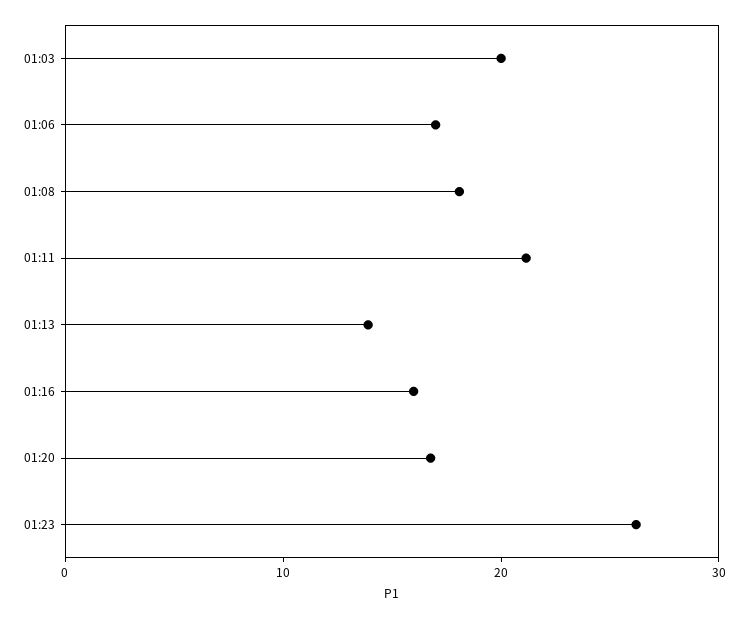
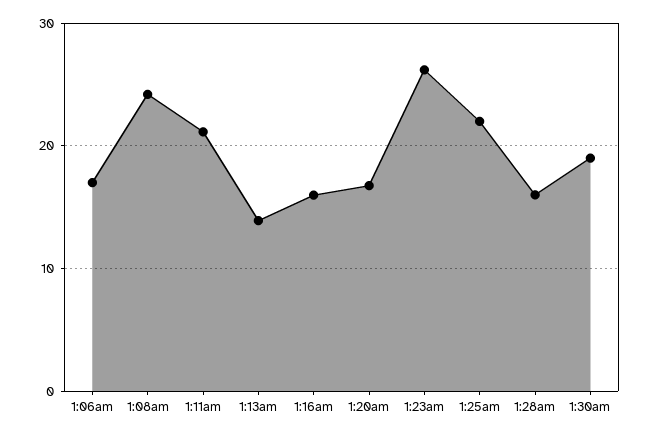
01:03: 20 -> none
01:08: 18 -> 24
1:25am: none -> 22
1:28am: none -> 16
1:30am: none -> 19

